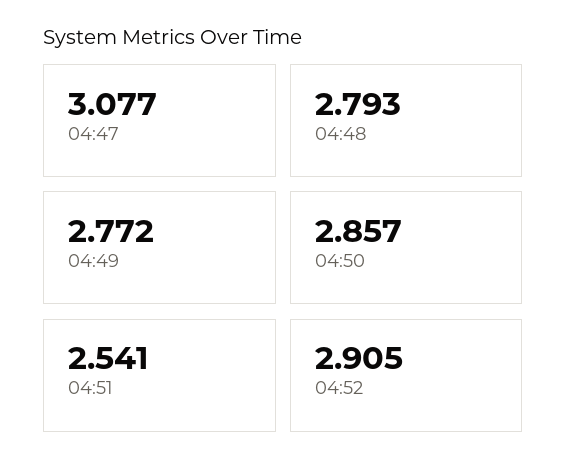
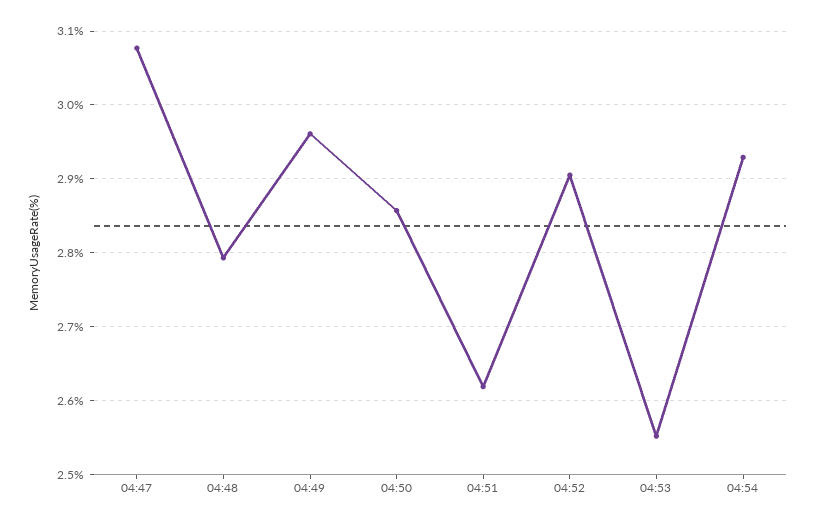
04:49: 2.772 -> 2.96
04:51: 2.541 -> 2.62
04:53: none -> 2.55
04:54: none -> 2.93

